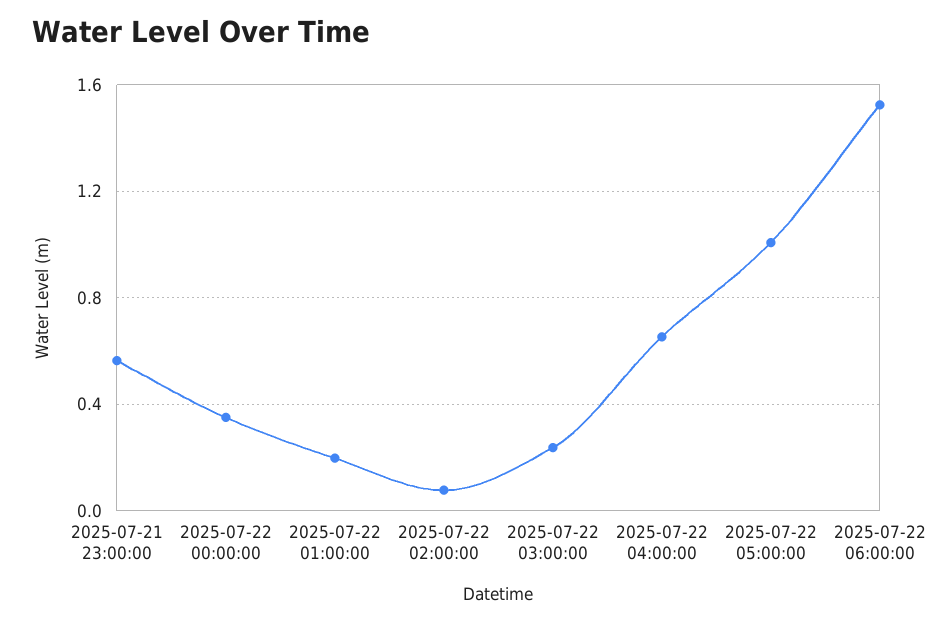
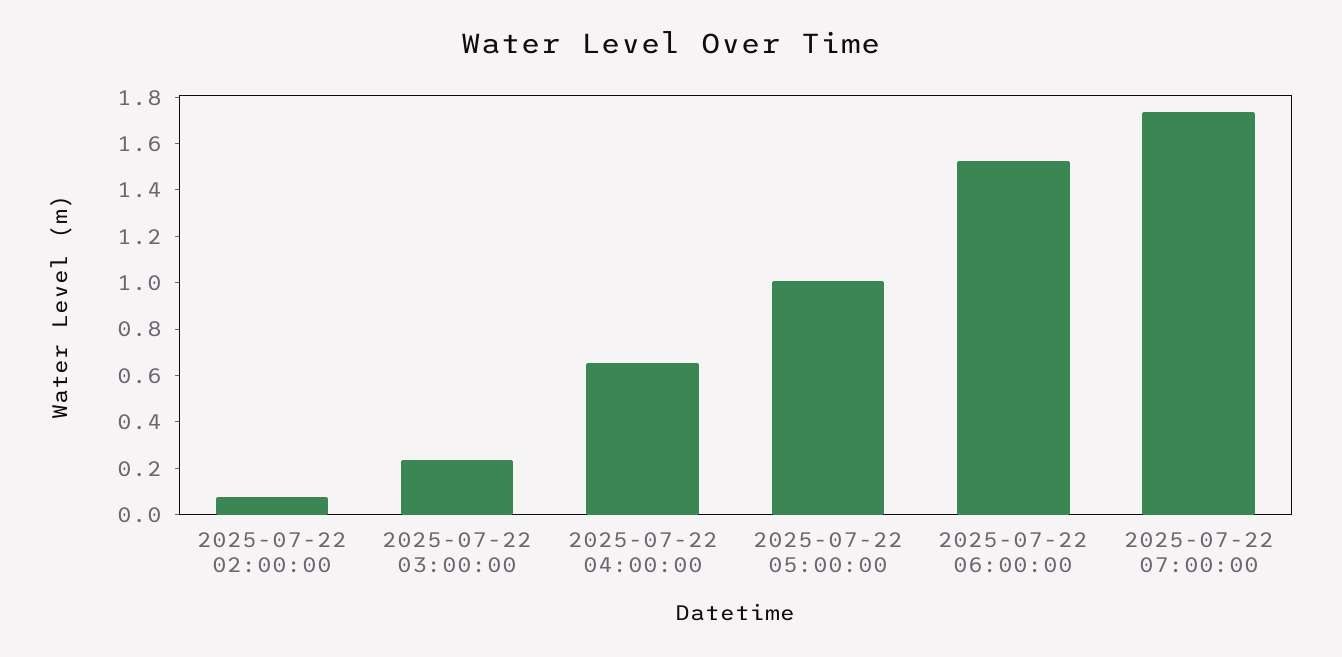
2025-07-21 23:00:00: 0.55 -> none
2025-07-22 00:00:00: 0.35 -> none
2025-07-22 01:00:00: 0.2 -> none
2025-07-22 07:00:00: none -> 1.75

